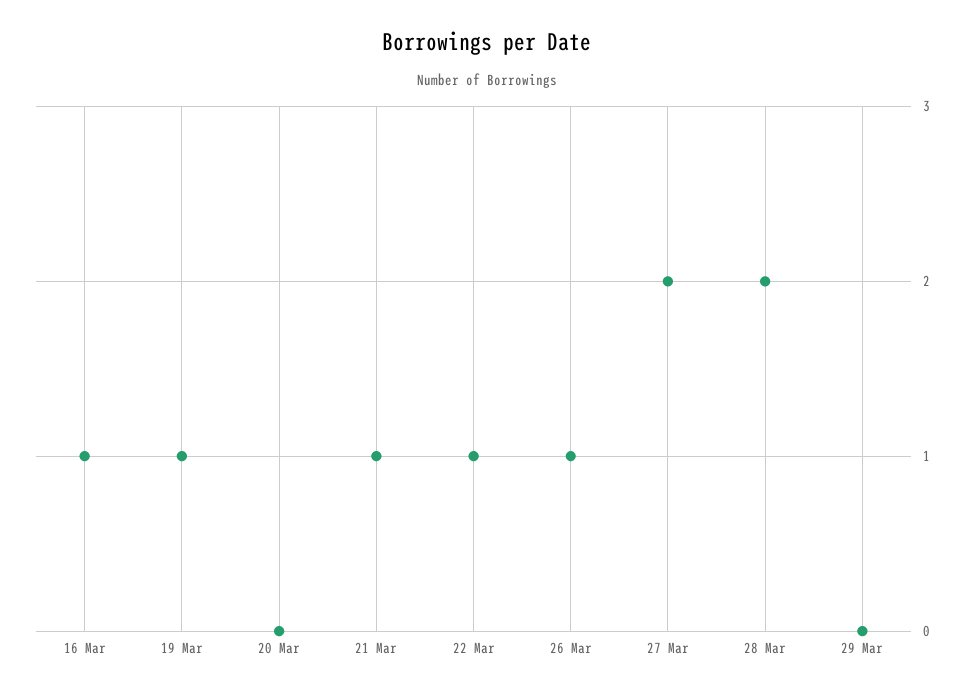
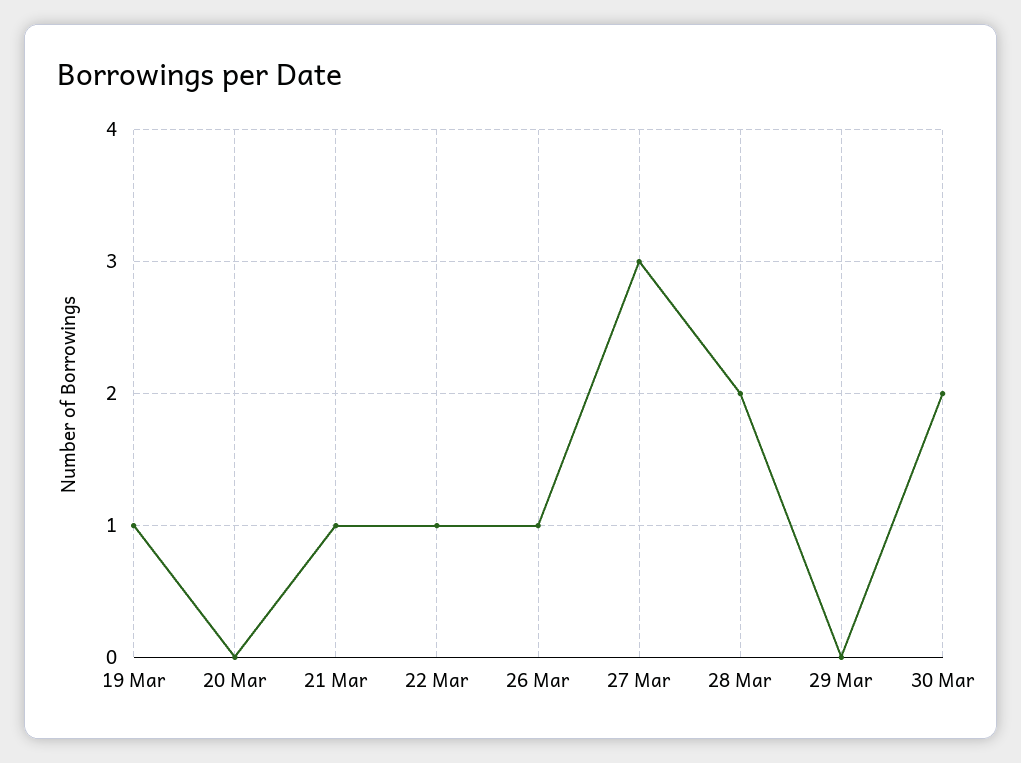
16 Mar: 1 -> none
27 Mar: 2 -> 3
30 Mar: none -> 2

